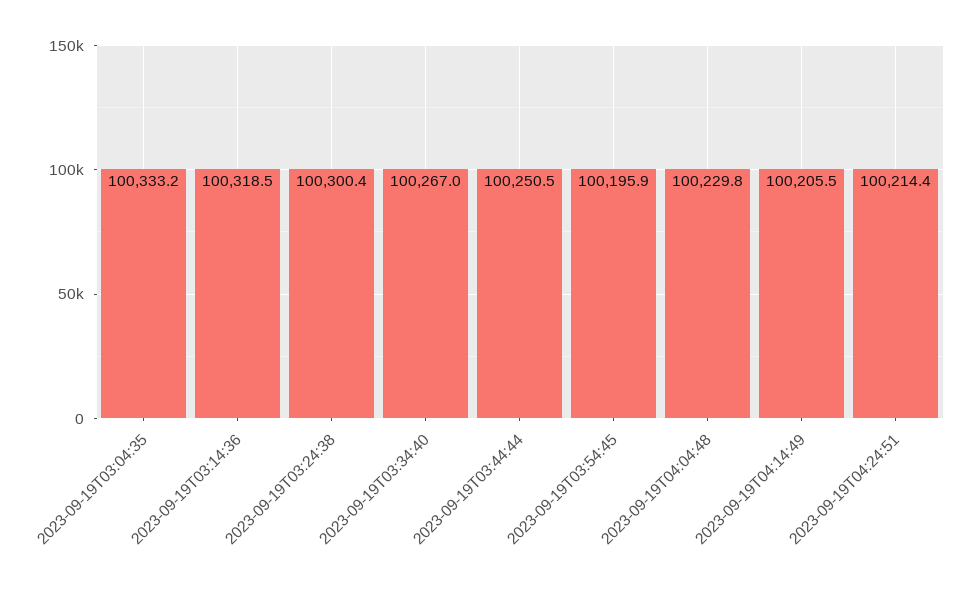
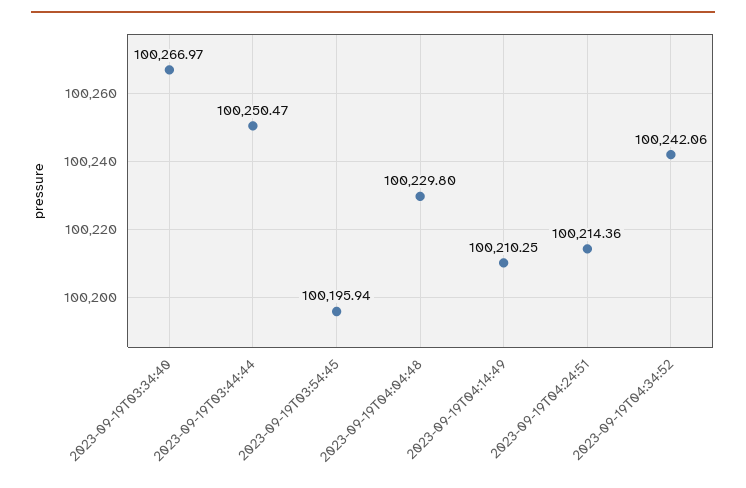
2023-09-19T03:04:35: 100333.2 -> none
2023-09-19T03:14:36: 100318.5 -> none
2023-09-19T03:24:38: 100300.4 -> none
2023-09-19T04:14:49: 100205.5 -> 100210.25
2023-09-19T04:34:52: none -> 100242.06

